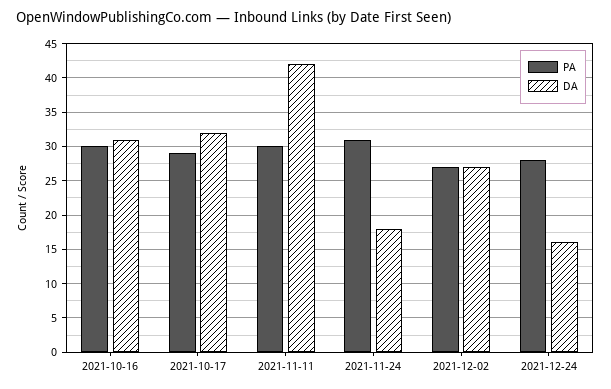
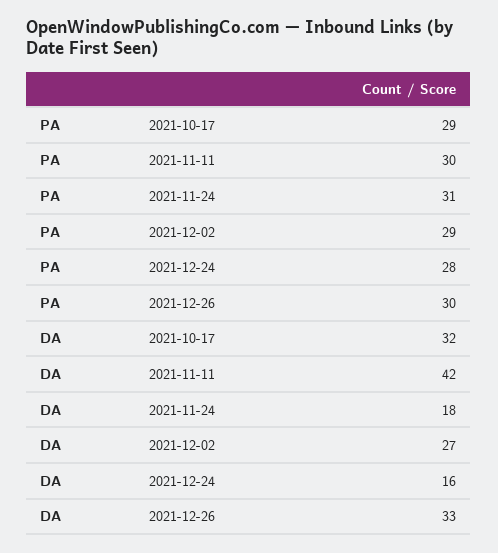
PA, 2021-10-16: 30 -> none
DA, 2021-10-16: 31 -> none
PA, 2021-12-02: 27 -> 29
PA, 2021-12-26: none -> 30
DA, 2021-12-26: none -> 33

